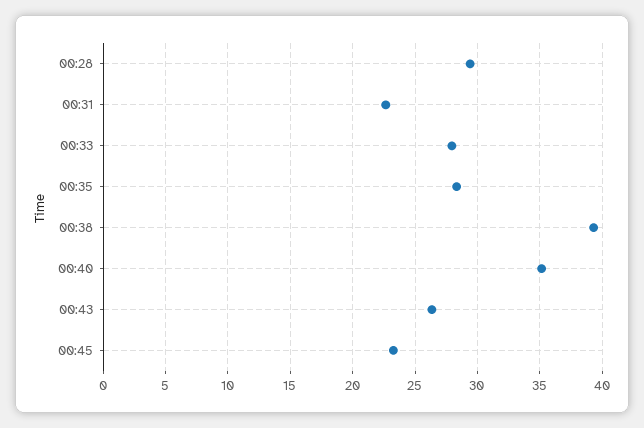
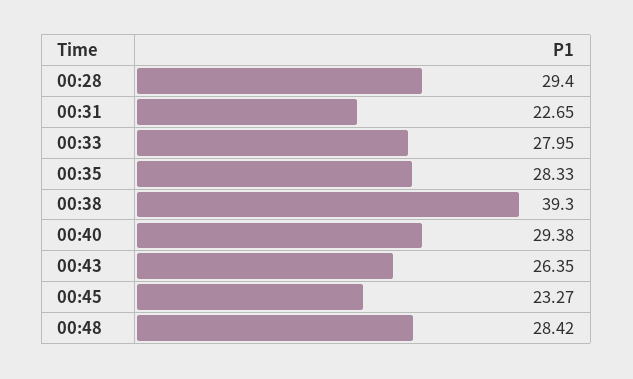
00:40: 35 -> 29.38
00:48: none -> 28.42

